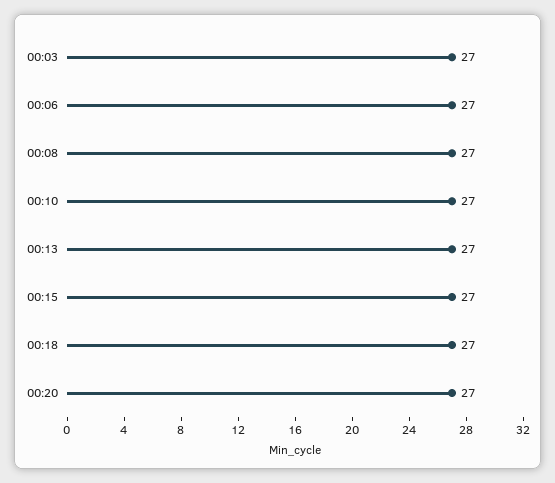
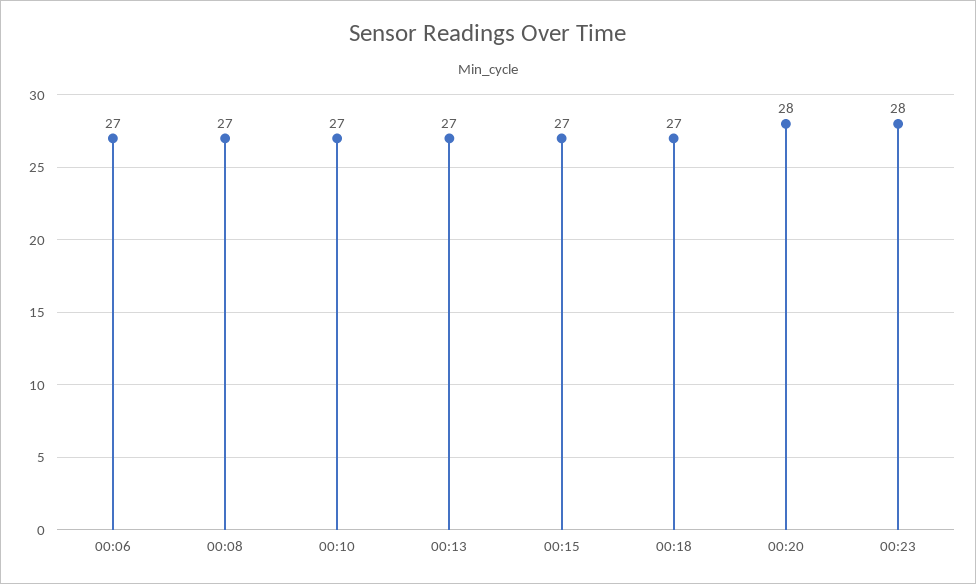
00:03: 27 -> none
00:20: 27 -> 28
00:23: none -> 28

